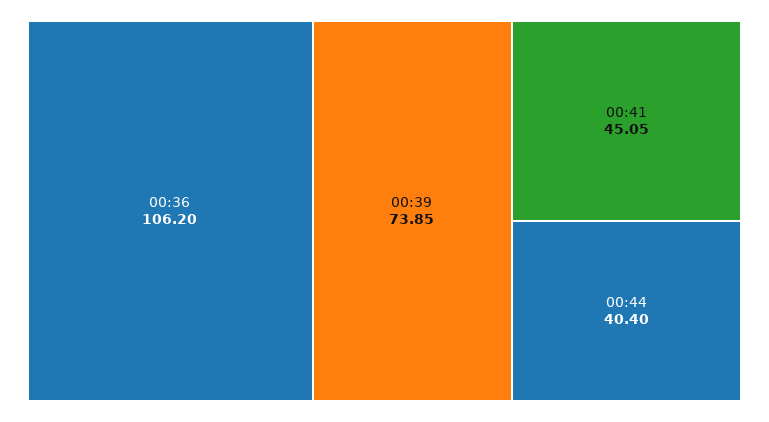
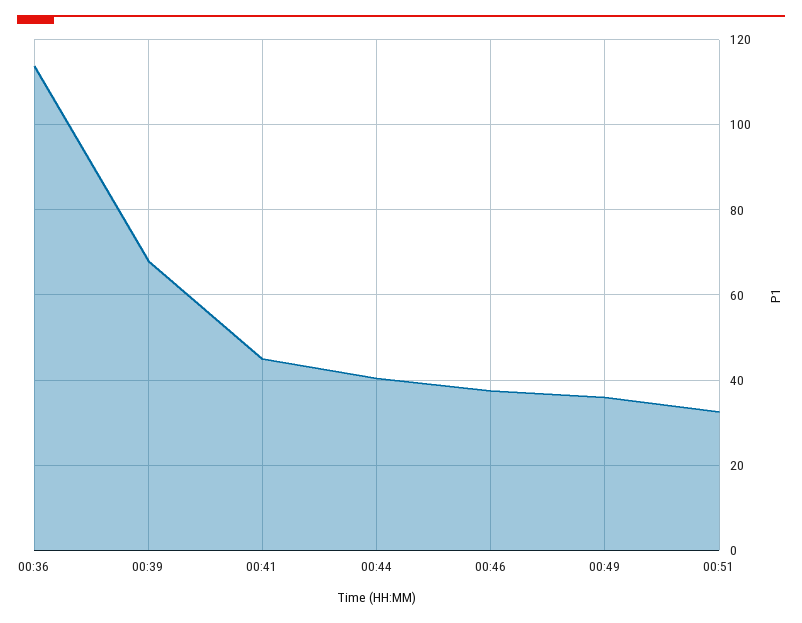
00:36: 106.2 -> 114
00:39: 73.85 -> 68
00:46: none -> 38
00:49: none -> 36
00:51: none -> 32

